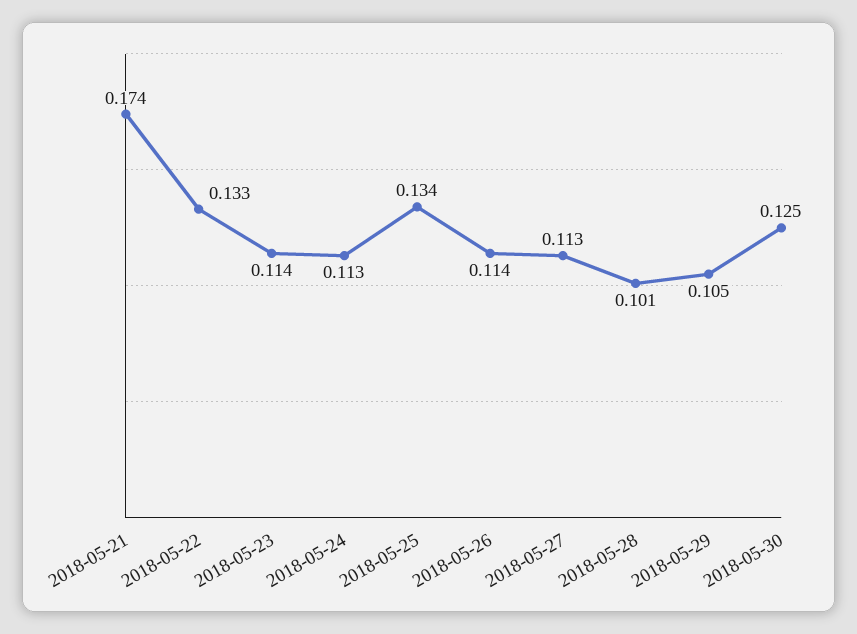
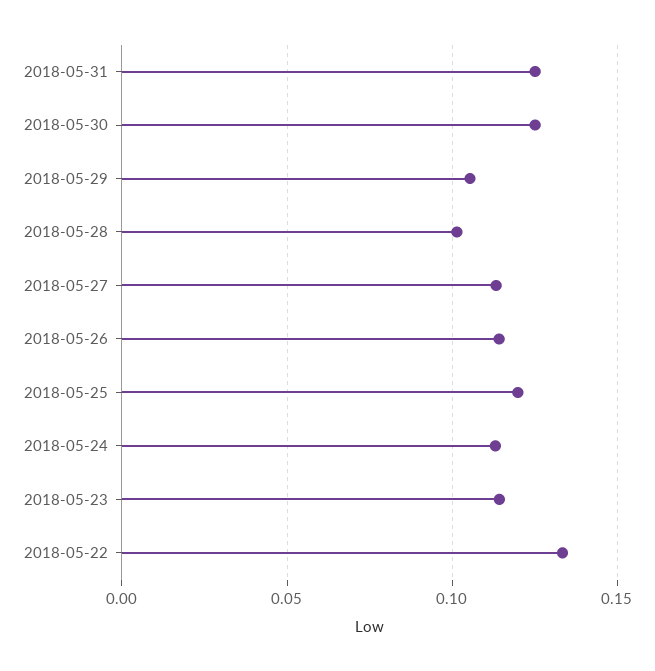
2018-05-21: 0.174 -> none
2018-05-25: 0.134 -> 0.12
2018-05-31: none -> 0.125

